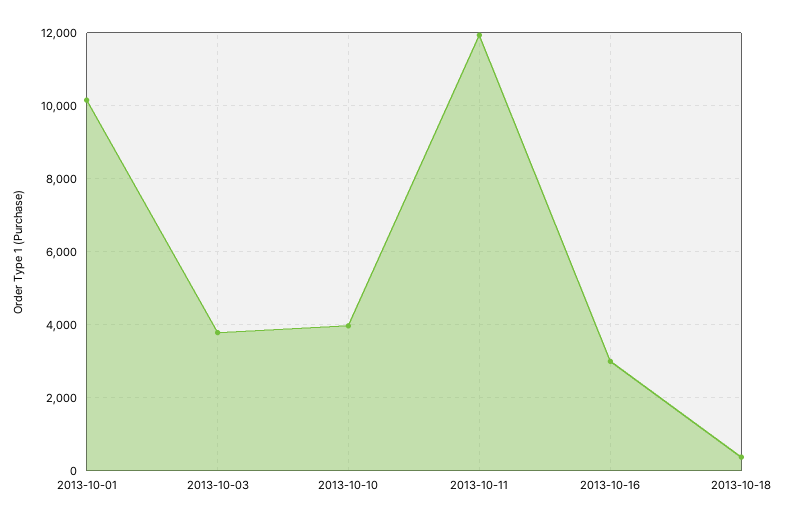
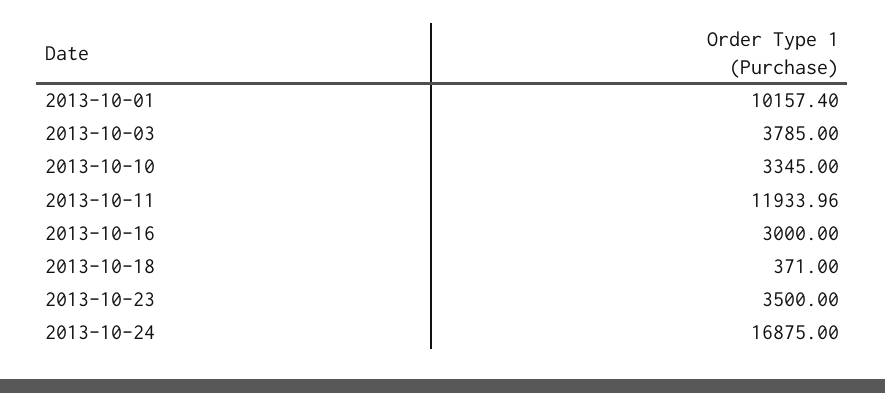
2013-10-10: 4000 -> 3345
2013-10-23: none -> 3500
2013-10-24: none -> 16875

